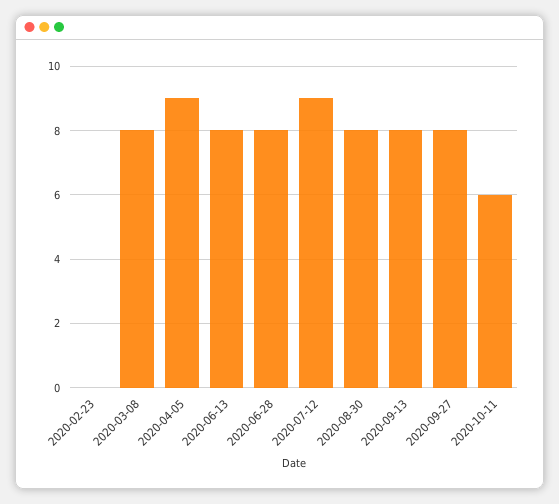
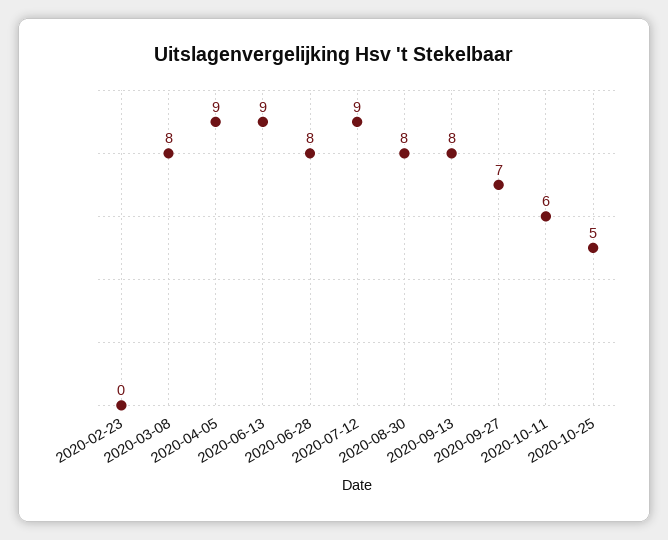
2020-06-13: 8 -> 9
2020-09-27: 8 -> 7
2020-10-25: none -> 5

